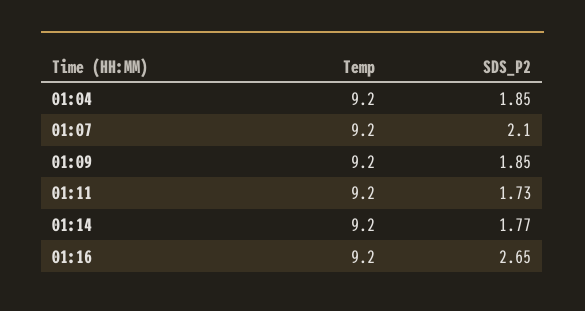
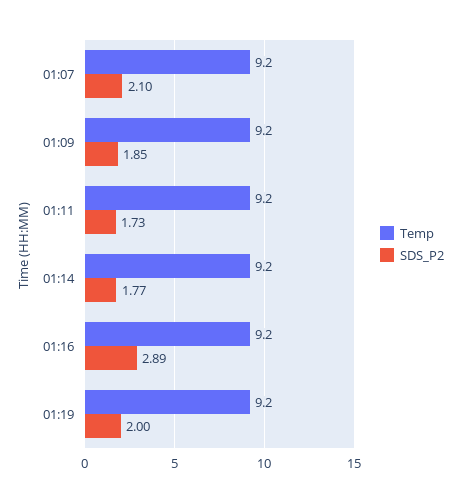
Temp, 01:04: 9.2 -> none
SDS_P2, 01:04: 1.85 -> none
SDS_P2, 01:16: 2.65 -> 2.89
Temp, 01:19: none -> 9.2
SDS_P2, 01:19: none -> 2

